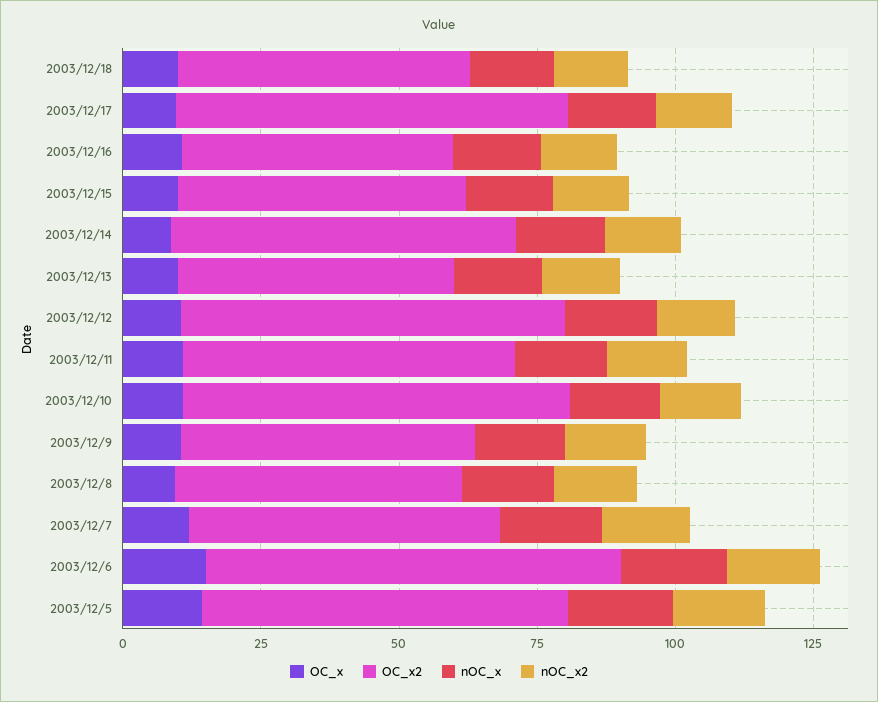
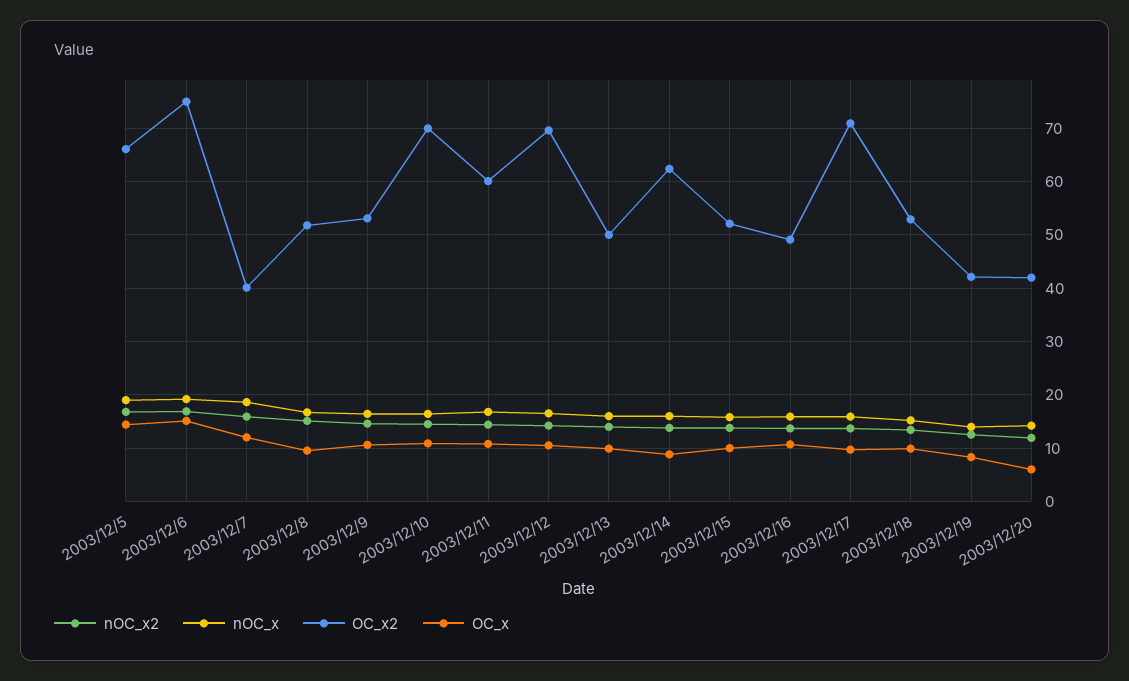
OC_x2, 2003/12/7: 55 -> 40
nOC_x2, 2003/12/19: none -> 12
nOC_x, 2003/12/19: none -> 14
OC_x2, 2003/12/19: none -> 42
OC_x, 2003/12/19: none -> 8
nOC_x2, 2003/12/20: none -> 12
nOC_x, 2003/12/20: none -> 14
OC_x2, 2003/12/20: none -> 42
OC_x, 2003/12/20: none -> 6

